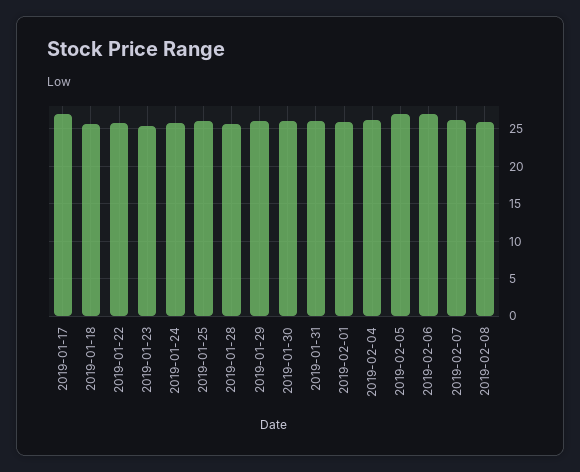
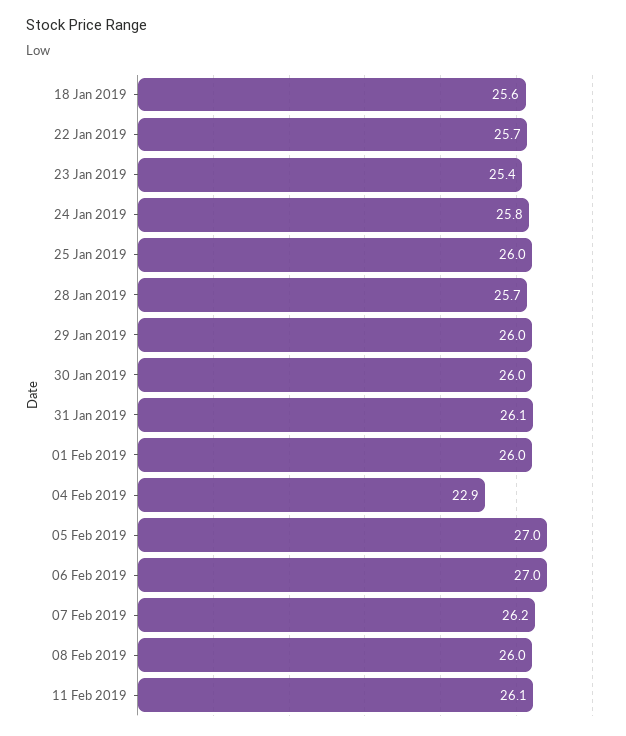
2019-01-17: 27 -> none
2019-02-04: 26 -> 22.9
11 Feb 2019: none -> 26.1

